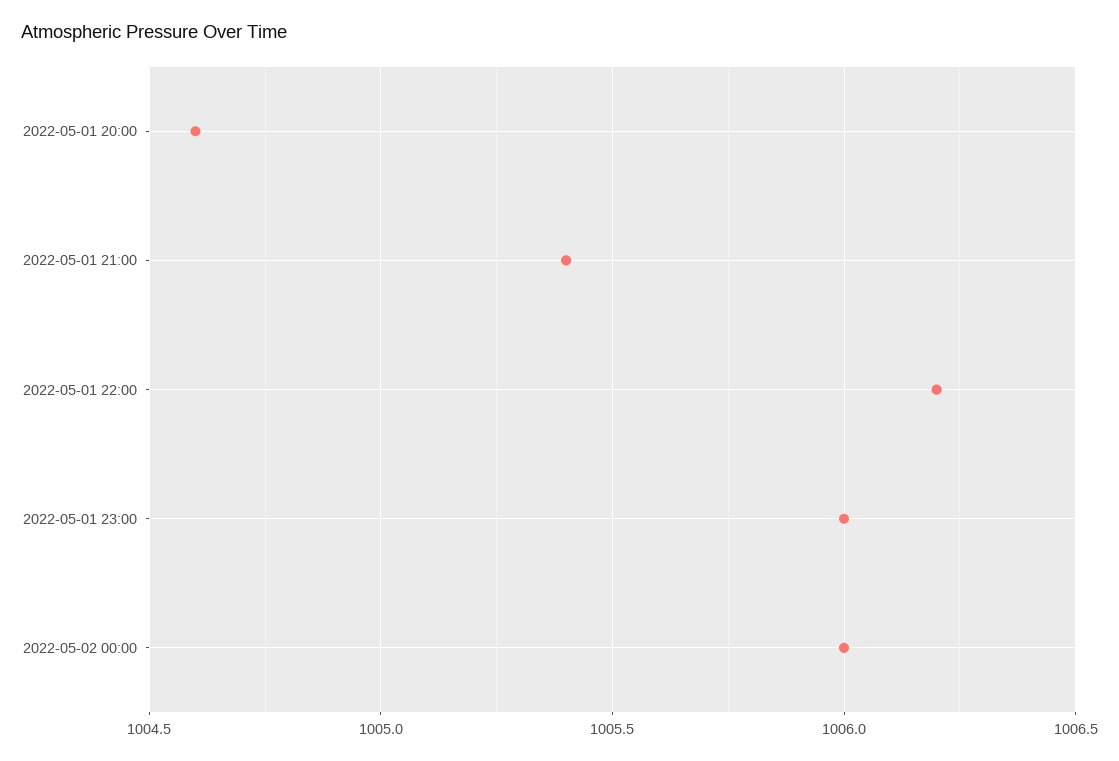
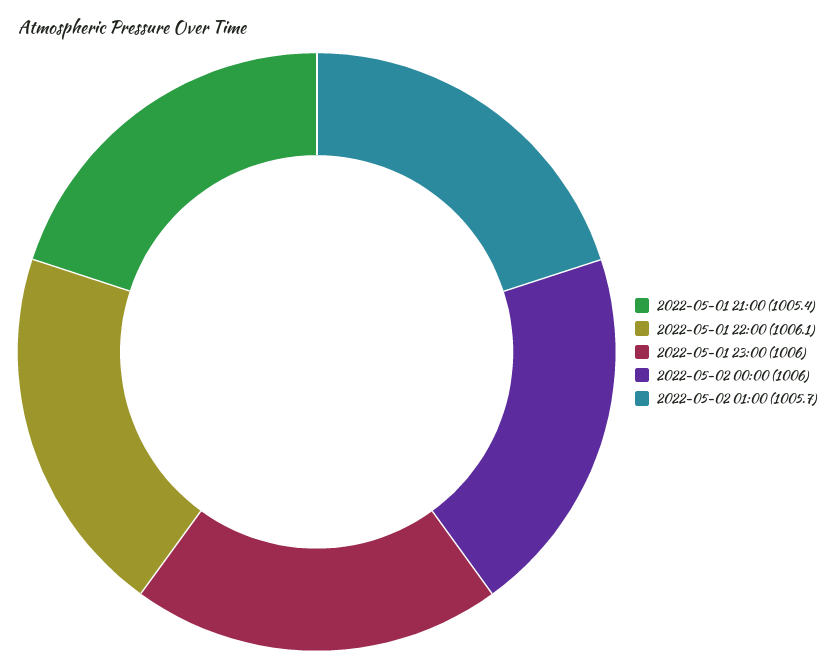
2022-05-01 20:00: 1004.6 -> none
2022-05-01 22:00: 1006.2 -> 1006.1
2022-05-02 01:00: none -> 1005.7

